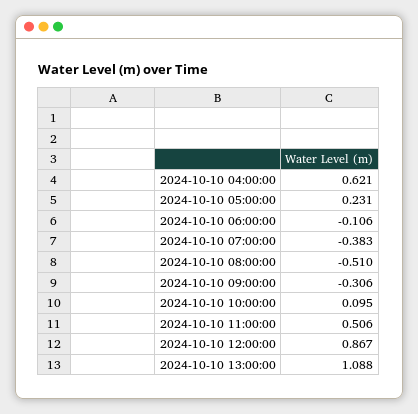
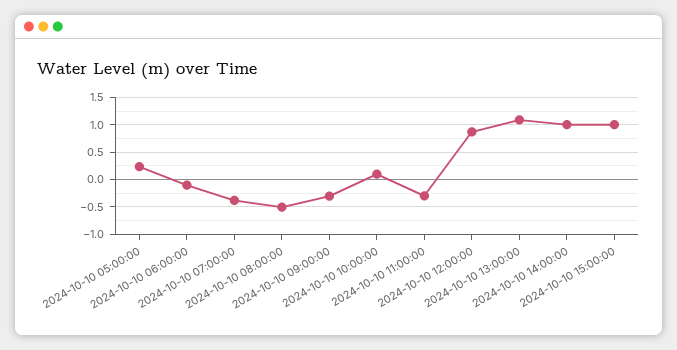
2024-10-10 04:00:00: 0.621 -> none
2024-10-10 11:00:00: 0.506 -> -0.25
2024-10-10 14:00:00: none -> 1
2024-10-10 15:00:00: none -> 1

